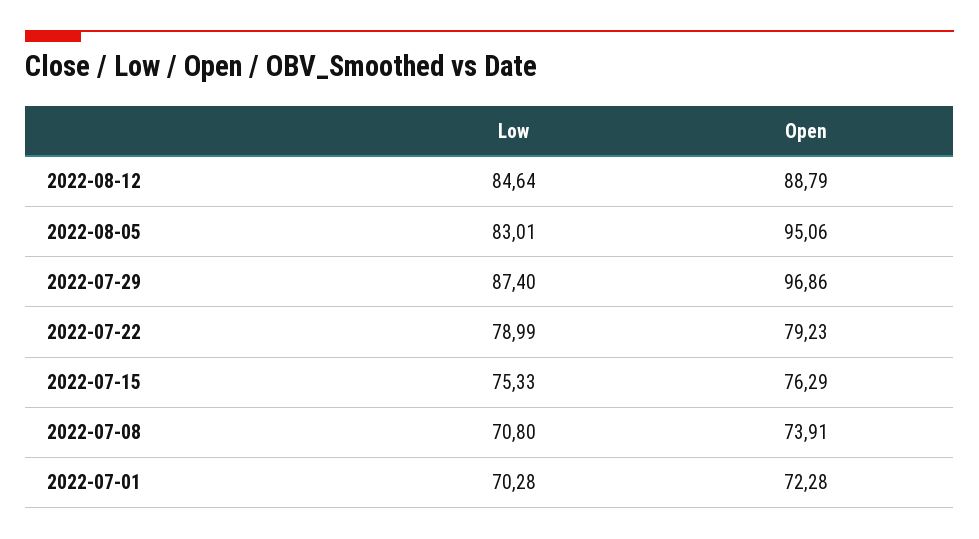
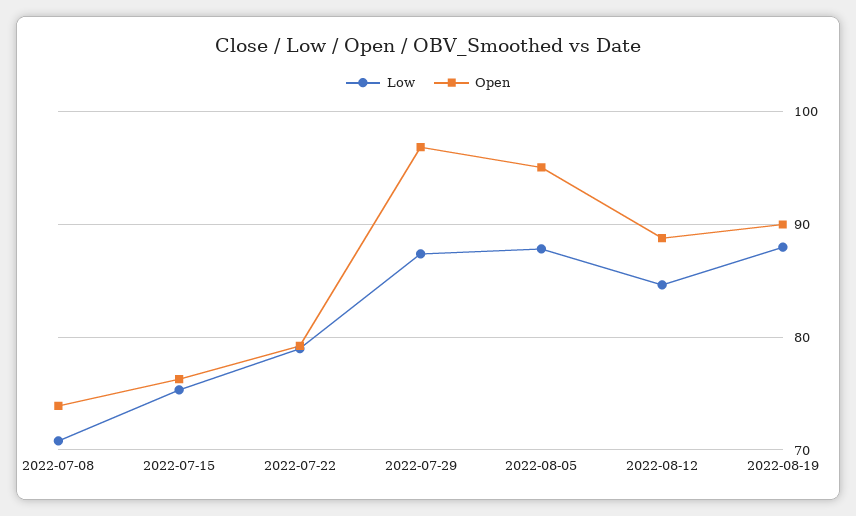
Low, 2022-08-05: 83.01 -> 88
Low, 2022-07-01: 70.28 -> none
Open, 2022-07-01: 72.28 -> none
Low, 2022-08-19: none -> 88
Open, 2022-08-19: none -> 90

